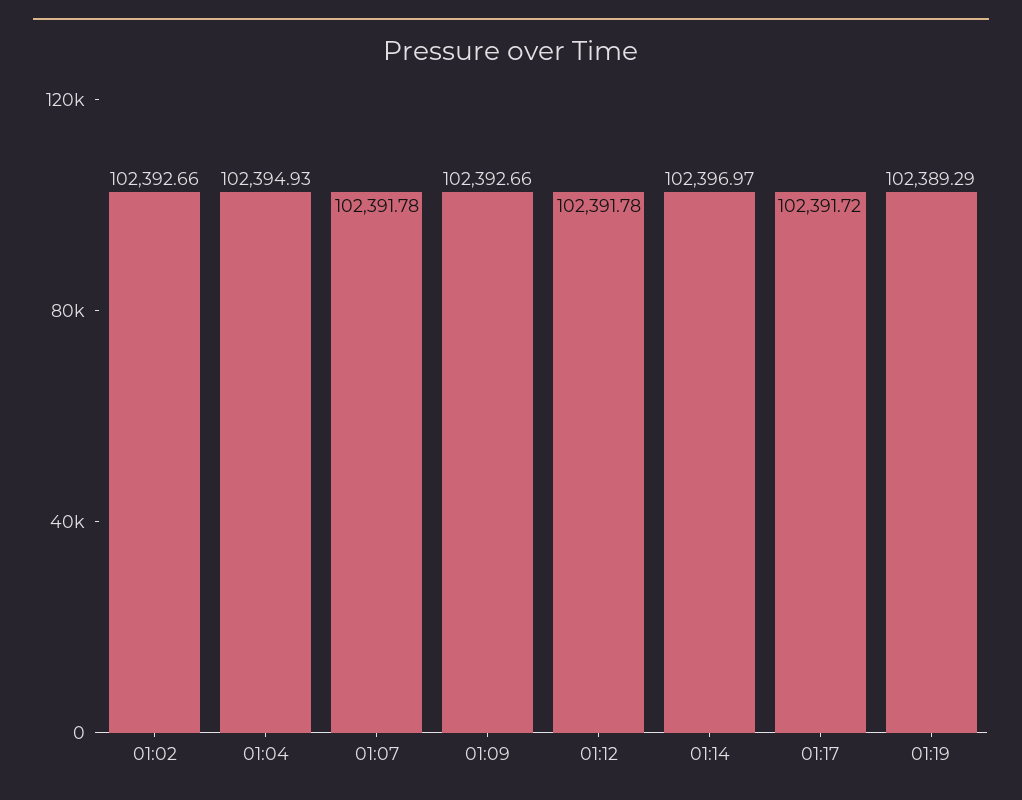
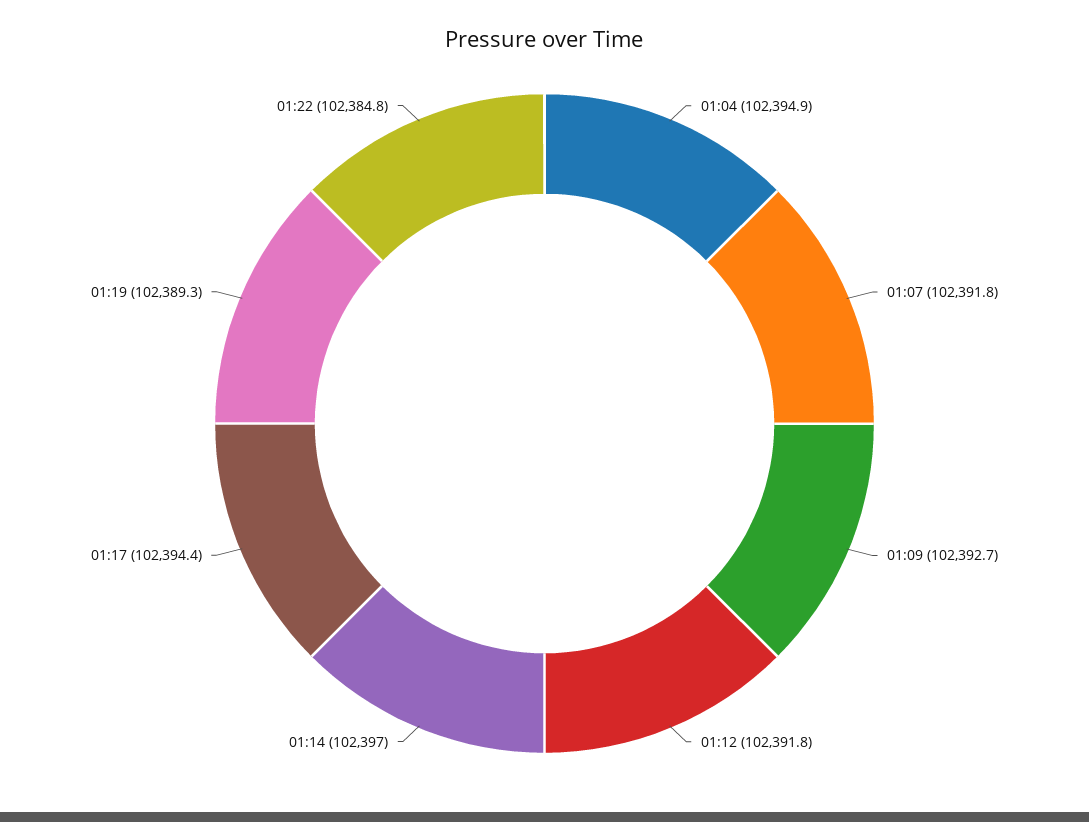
01:02: 102392.66 -> none
01:17: 102391.72 -> 102394.4
01:22: none -> 102384.8

